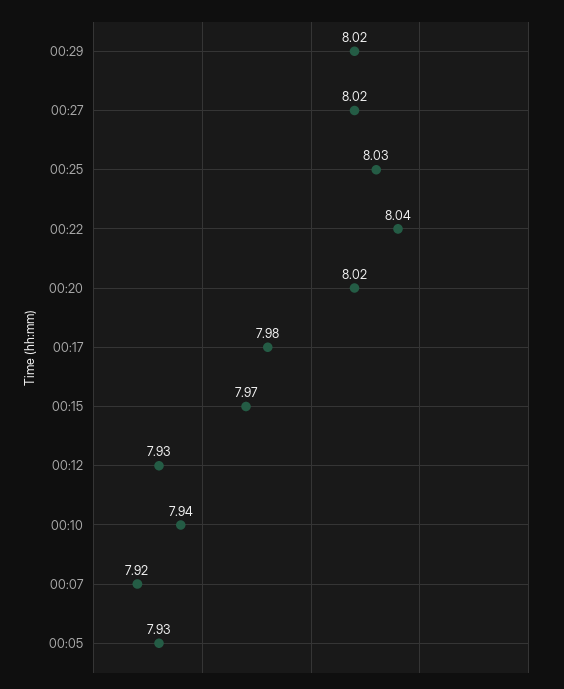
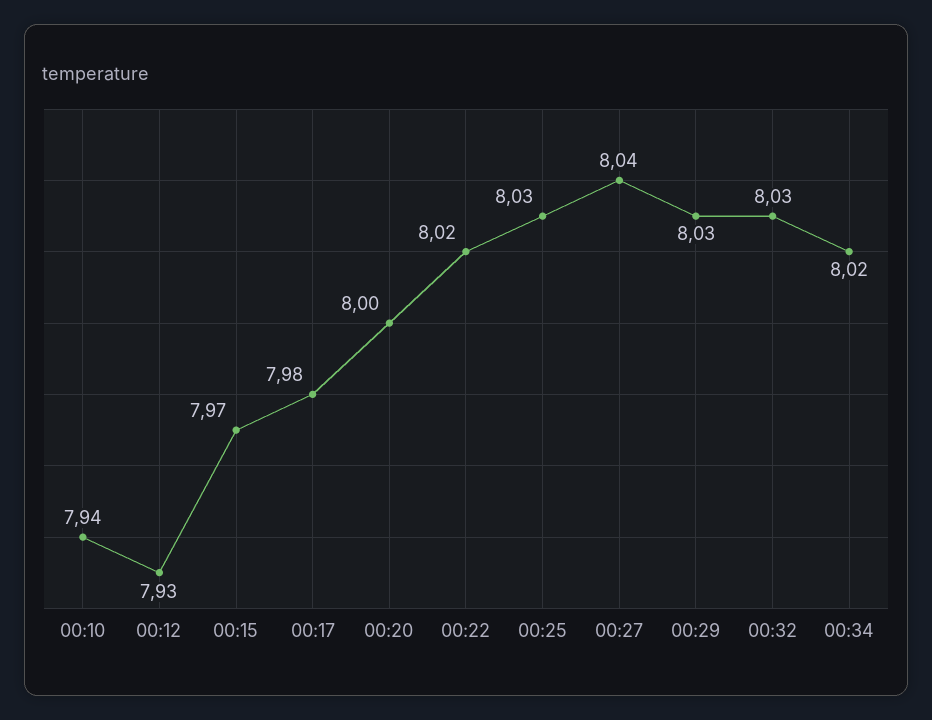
00:29: 8.02 -> 8.03
00:27: 8.02 -> 8.04
00:22: 8.04 -> 8.02
00:20: 8.02 -> 8
00:07: 7.92 -> none
00:05: 7.93 -> none
00:32: none -> 8.03
00:34: none -> 8.02

